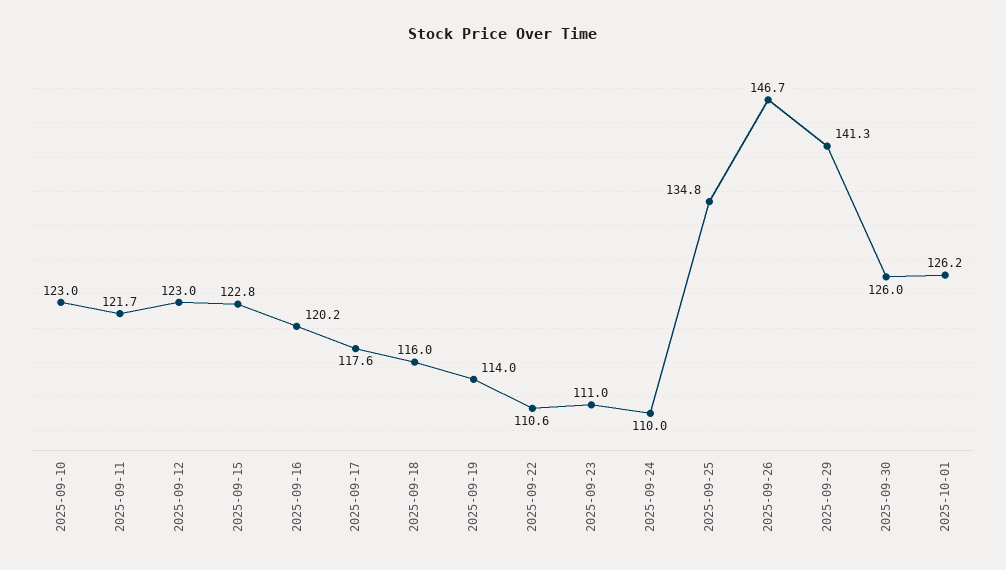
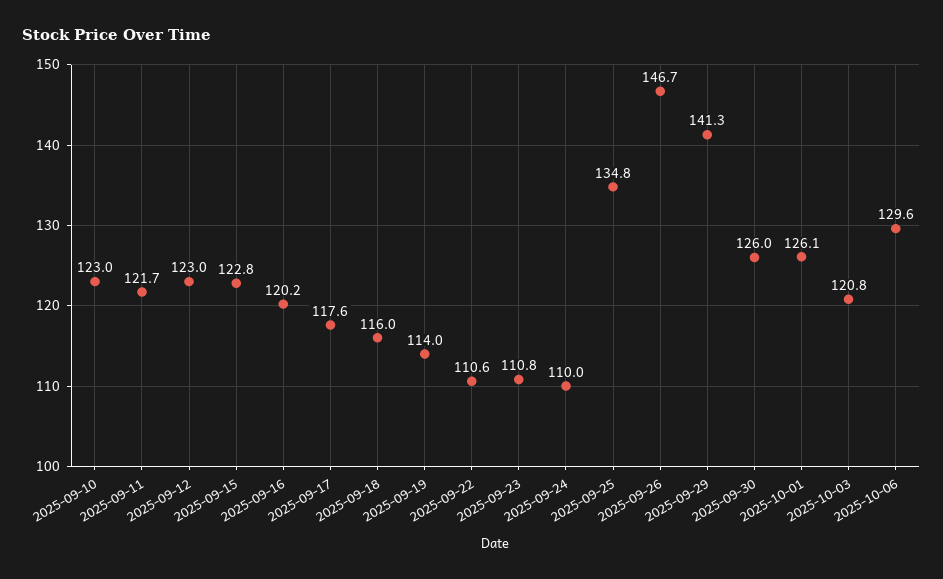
2025-09-23: 111 -> 110.8
2025-10-01: 126.2 -> 126.1
2025-10-03: none -> 120.8
2025-10-06: none -> 129.6

